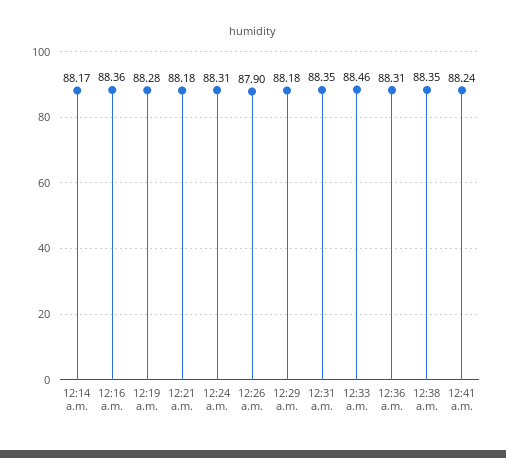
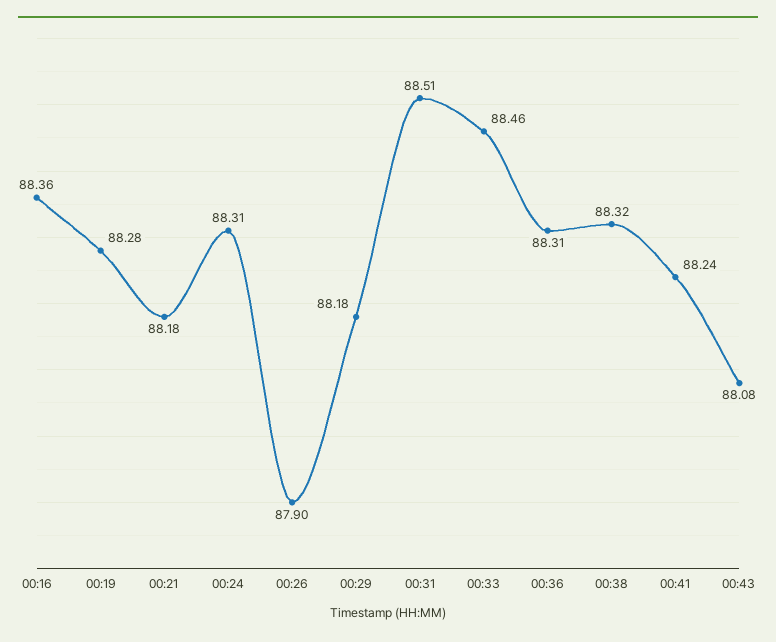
12:14 a.m.: 88.17 -> none
12:31 a.m.: 88.35 -> 88.51
12:38 a.m.: 88.35 -> 88.32
00:43: none -> 88.08

